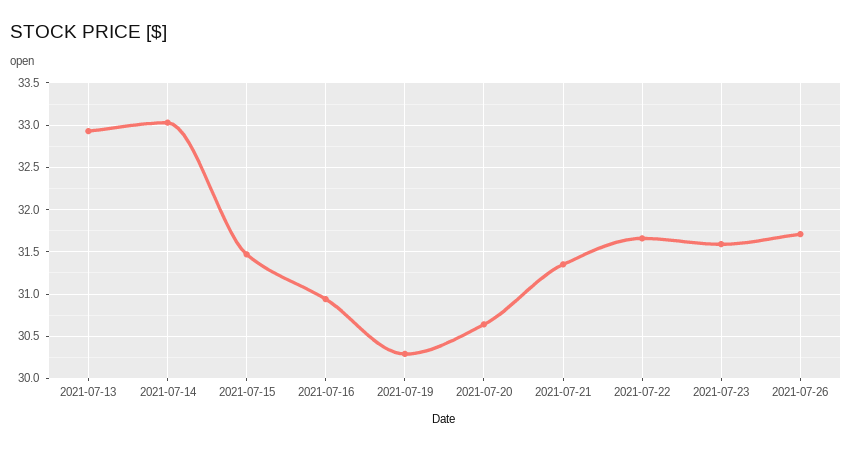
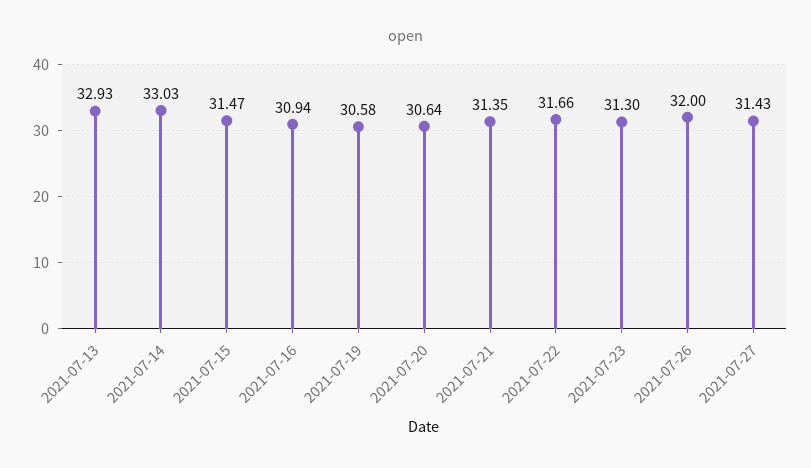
2021-07-19: 30.3 -> 30.58
2021-07-23: 31.6 -> 31.3
2021-07-26: 31.7 -> 32
2021-07-27: none -> 31.43

